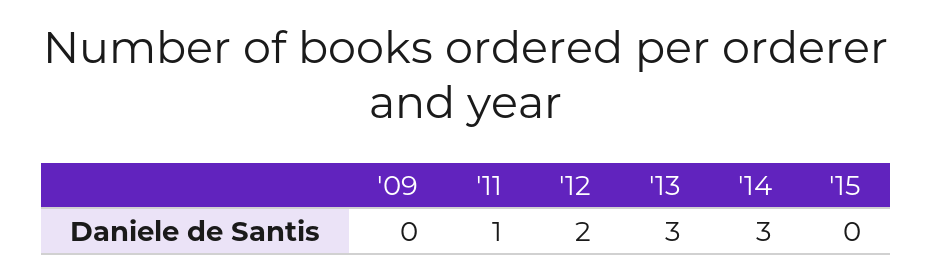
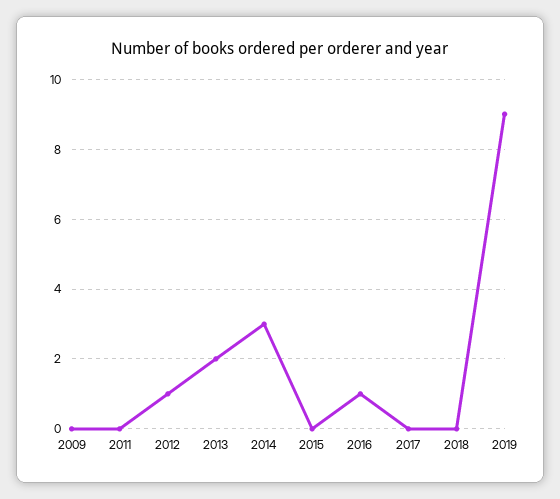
'11: 1 -> 0
'12: 2 -> 1
'13: 3 -> 2
2016: none -> 1
2017: none -> 0
2018: none -> 0
2019: none -> 9

